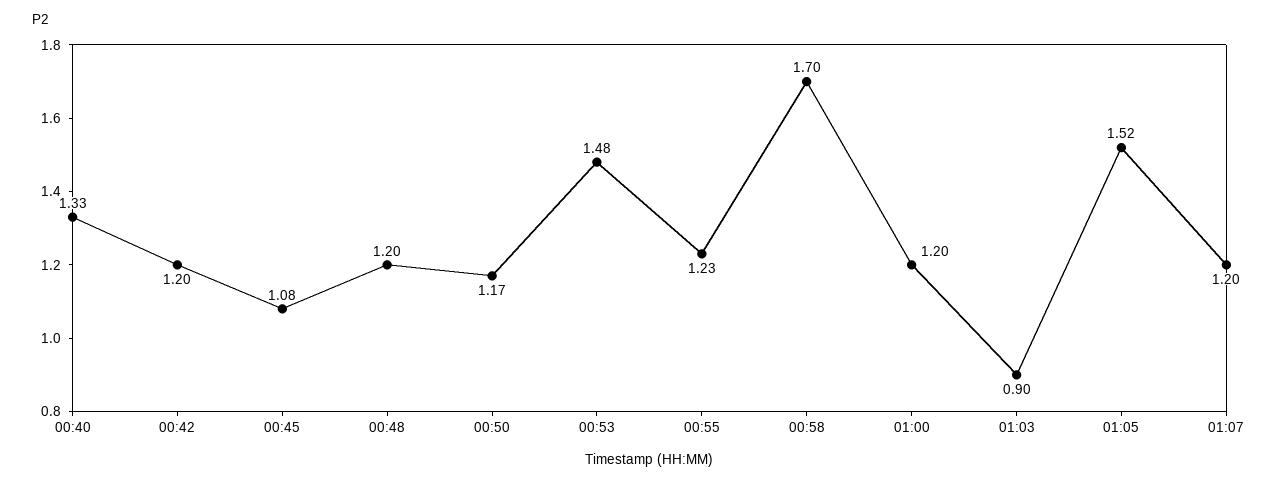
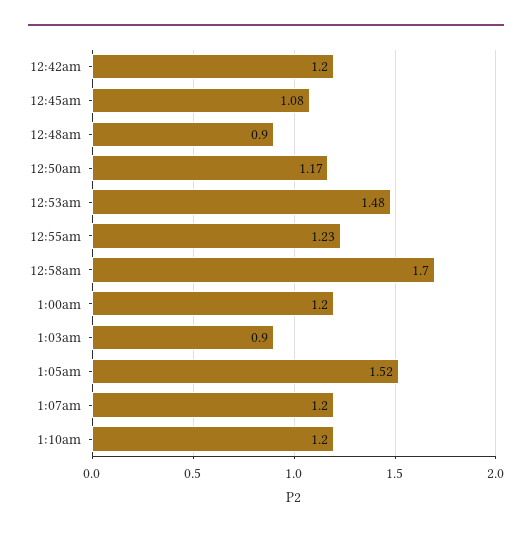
00:40: 1.33 -> none
00:48: 1.2 -> 0.9
1:10am: none -> 1.2

